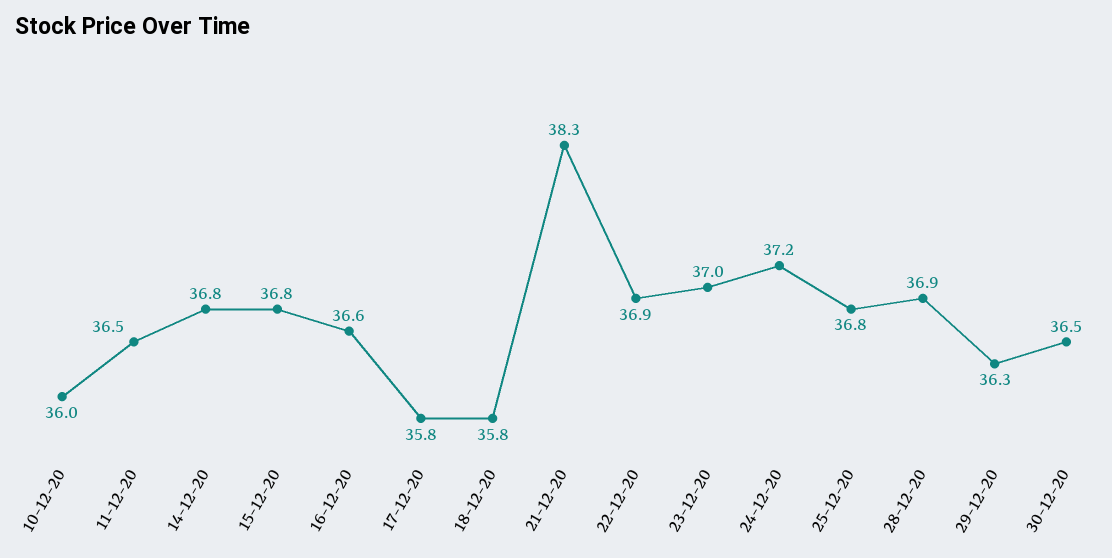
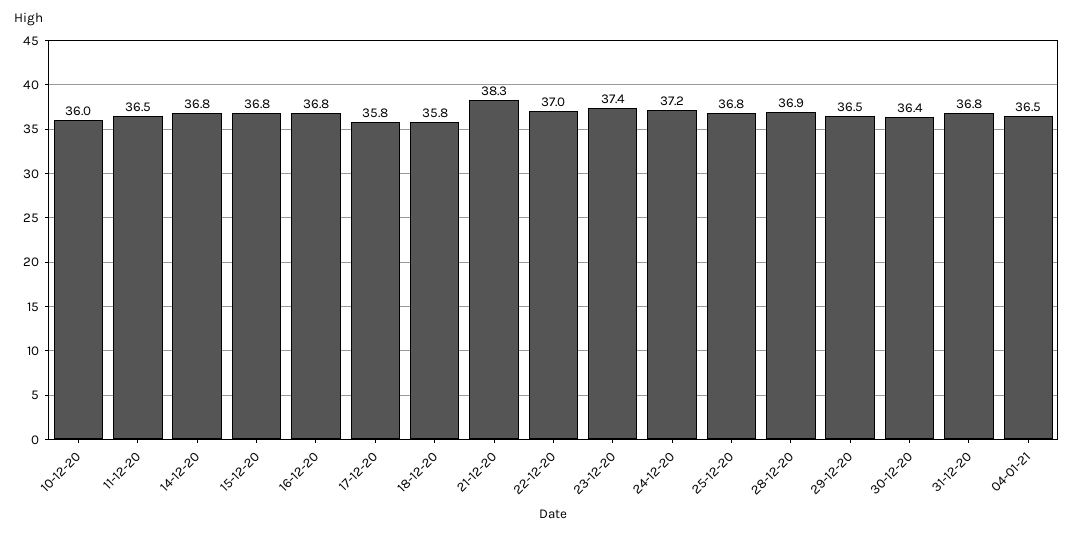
16-12-20: 36.6 -> 36.8
22-12-20: 36.9 -> 37
23-12-20: 37 -> 37.4
29-12-20: 36.3 -> 36.5
30-12-20: 36.5 -> 36.4
31-12-20: none -> 36.8
04-01-21: none -> 36.5

